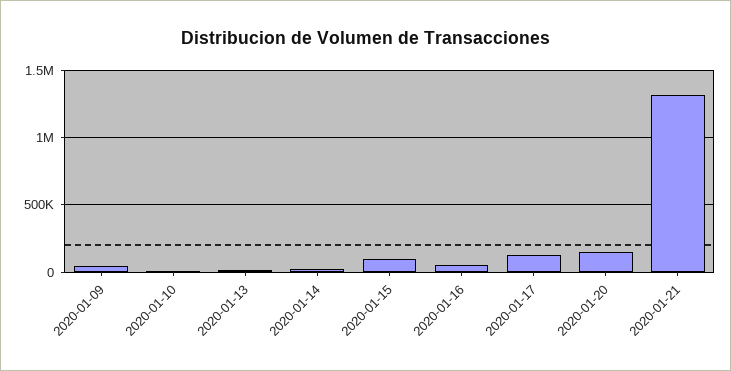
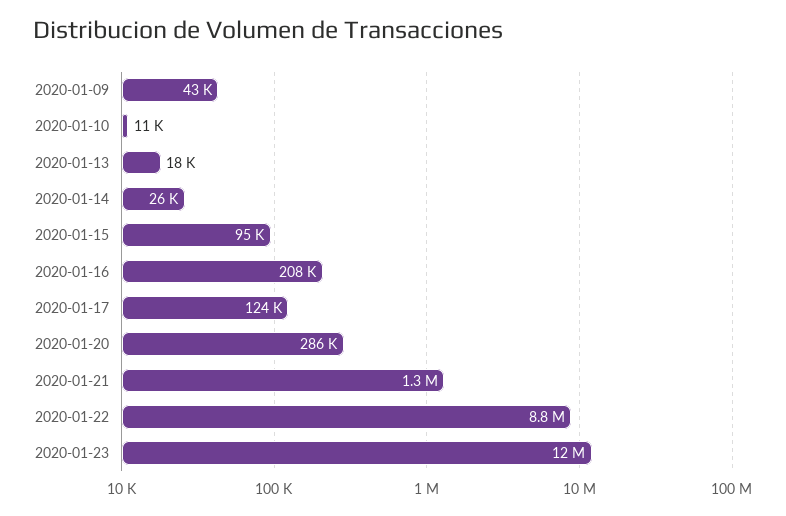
2020-01-16: 50000 -> 208000
2020-01-20: 150000 -> 286000
2020-01-22: none -> 8800000
2020-01-23: none -> 12000000

